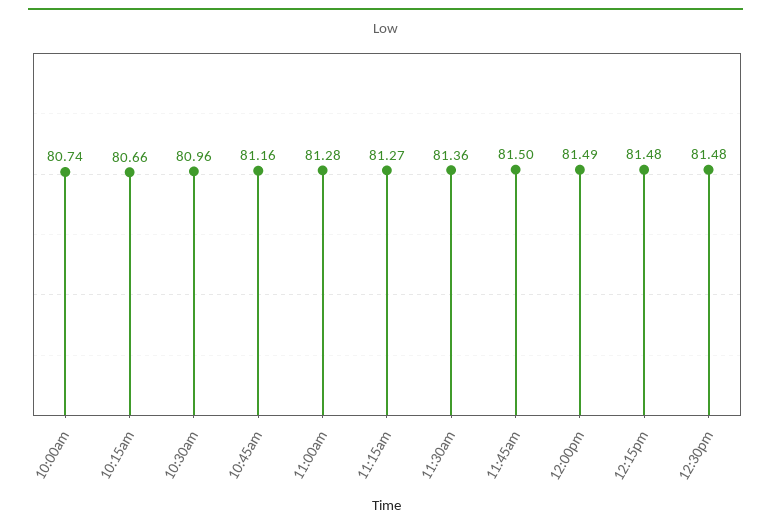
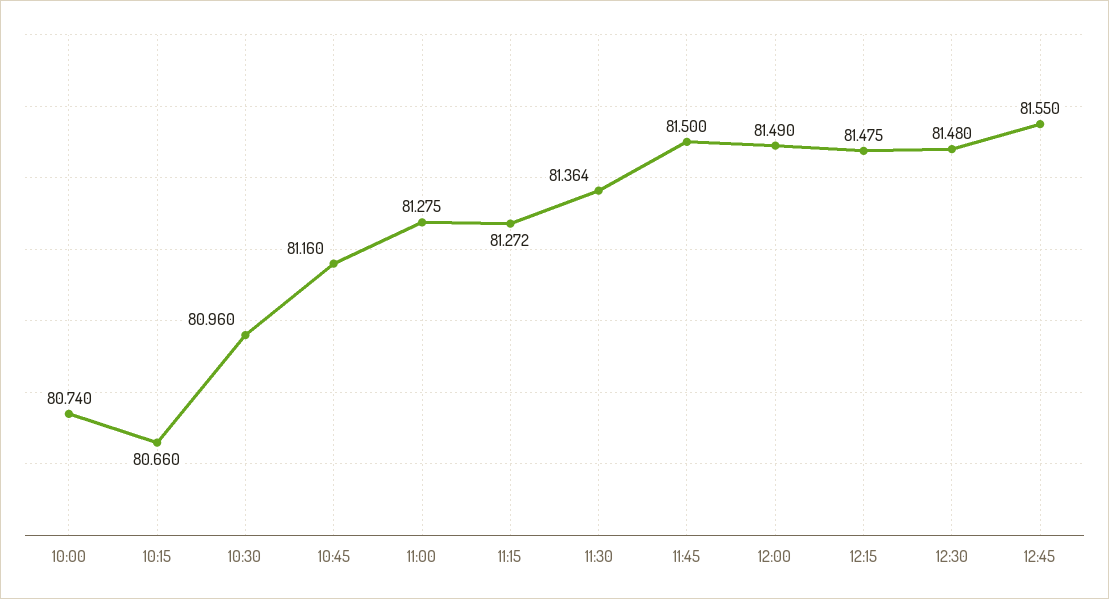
12:45: none -> 81.55

